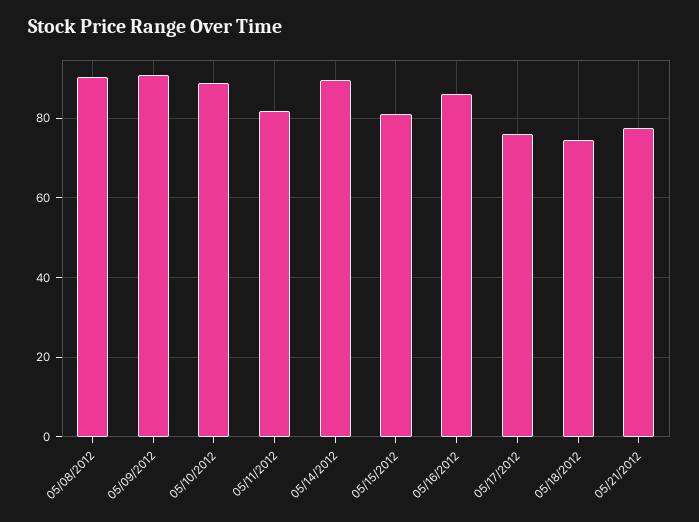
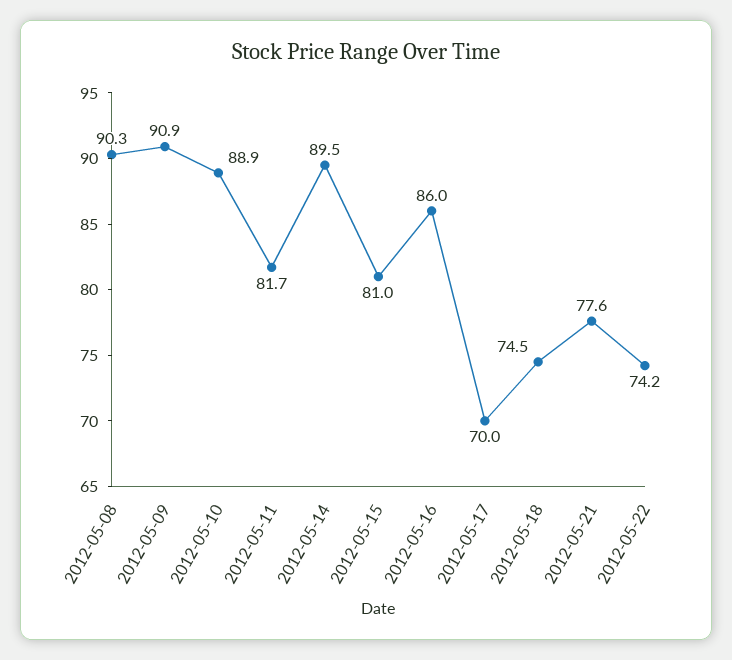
05/17/2012: 76 -> 70
2012-05-22: none -> 74.2

